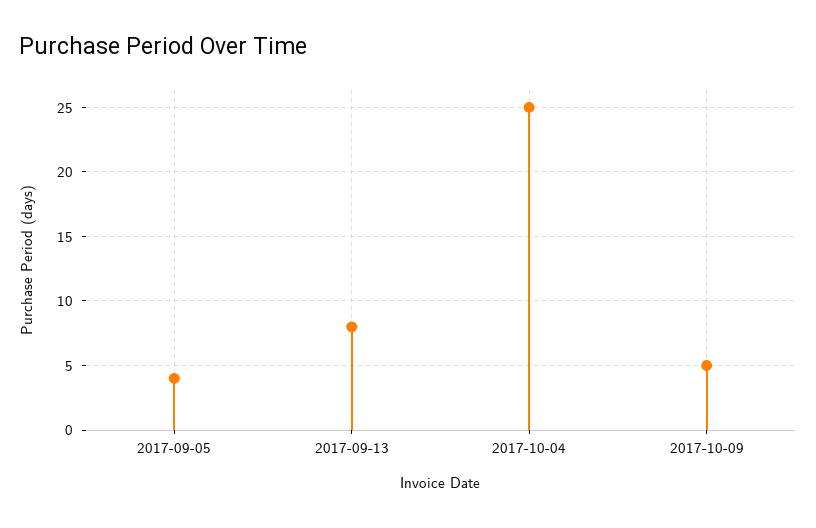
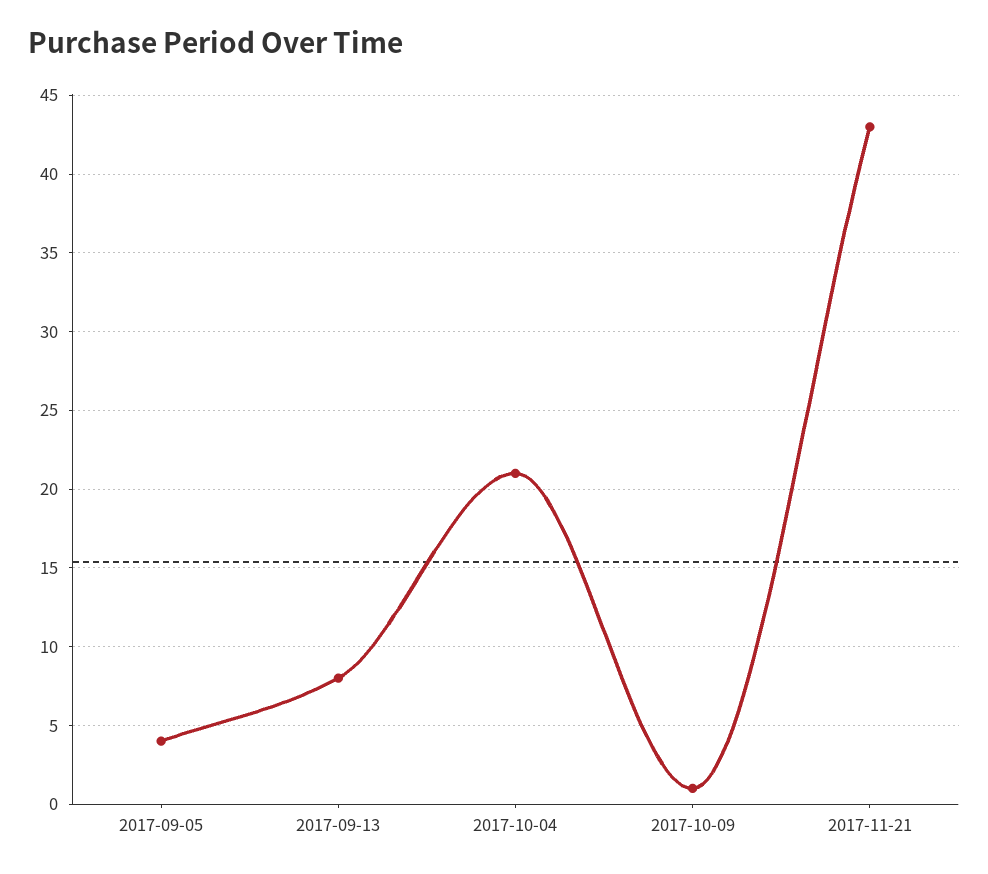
2017-10-04: 25 -> 21
2017-10-09: 5 -> 1
2017-11-21: none -> 43

